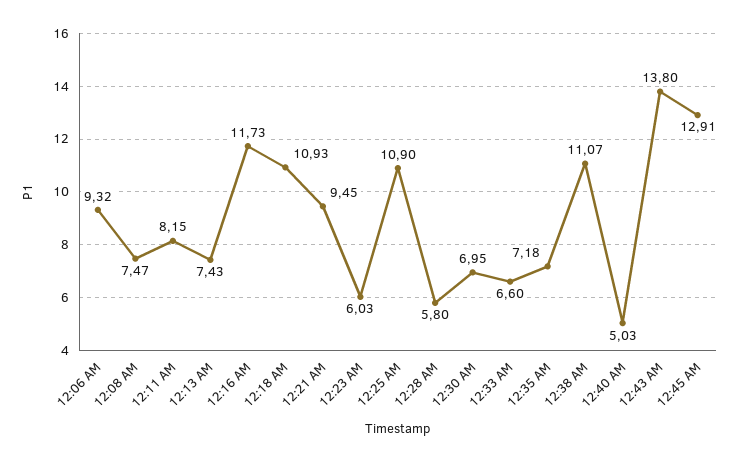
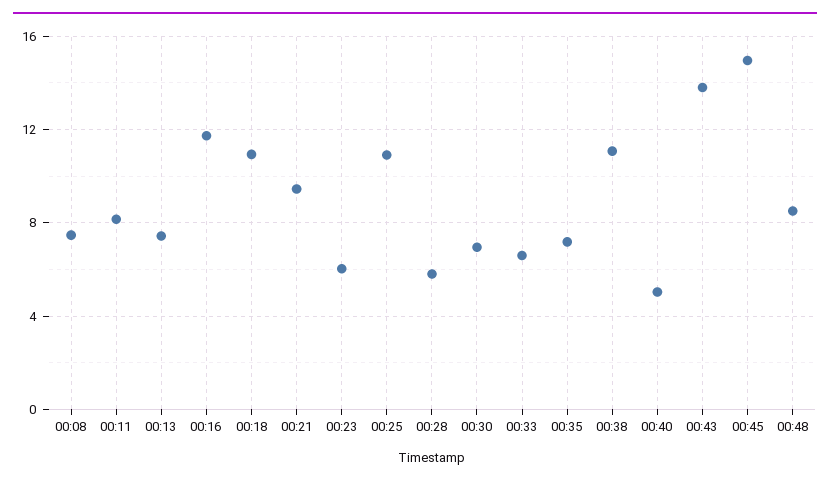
12:06 AM: 9.32 -> none
12:45 AM: 12.91 -> 15
00:48: none -> 8.5

